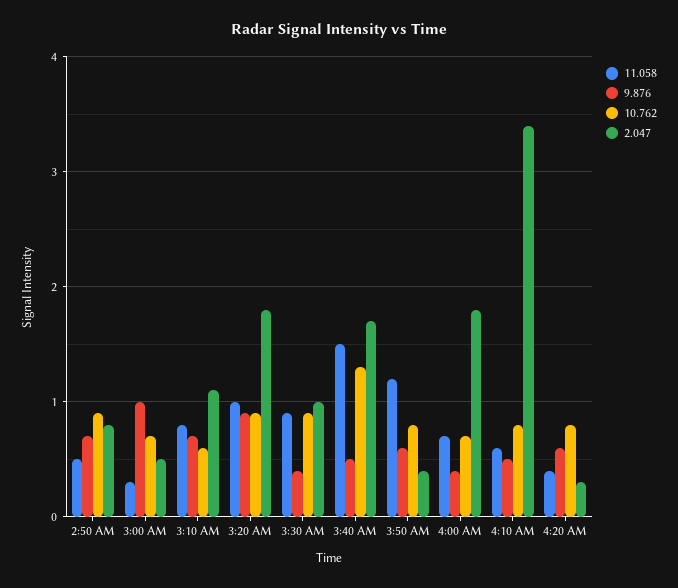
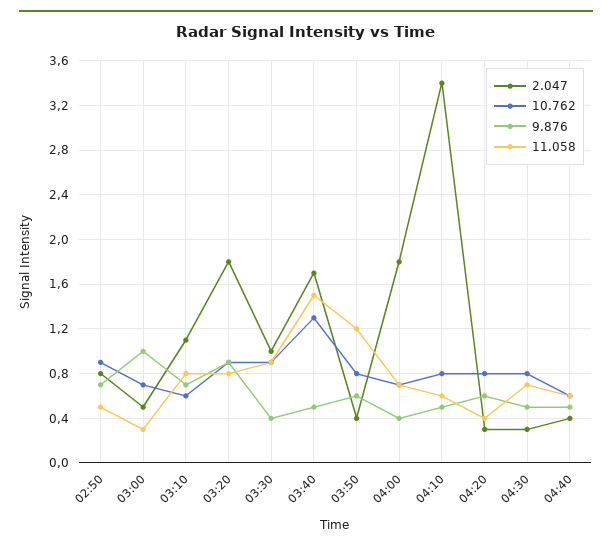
11.058, 3:20 AM: 1 -> 0.8
2.047, 04:30: none -> 0.3
10.762, 04:30: none -> 0.8
9.876, 04:30: none -> 0.5
11.058, 04:30: none -> 0.7
2.047, 04:40: none -> 0.4
10.762, 04:40: none -> 0.6
9.876, 04:40: none -> 0.5
11.058, 04:40: none -> 0.6

